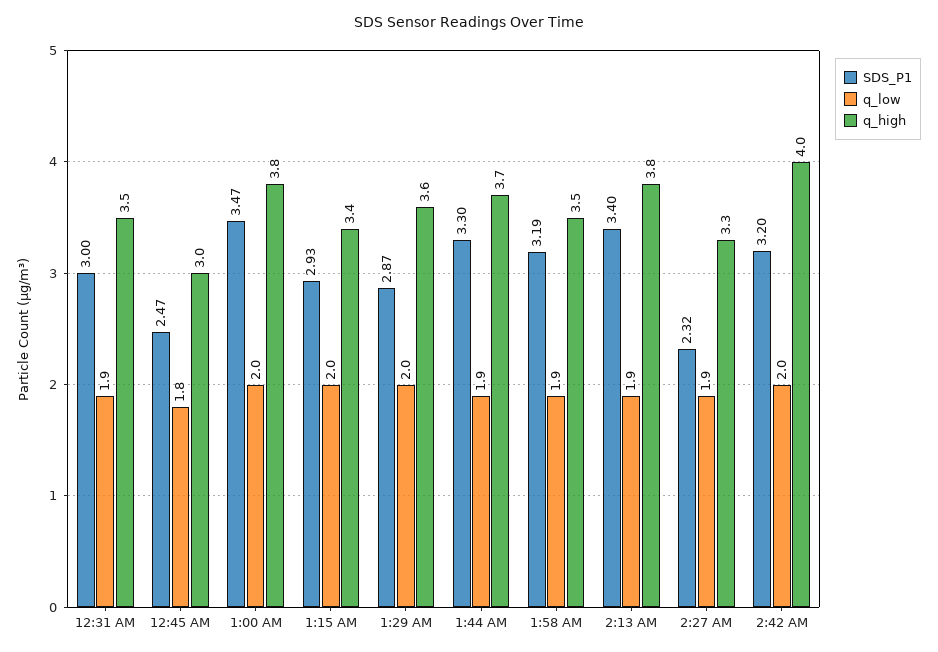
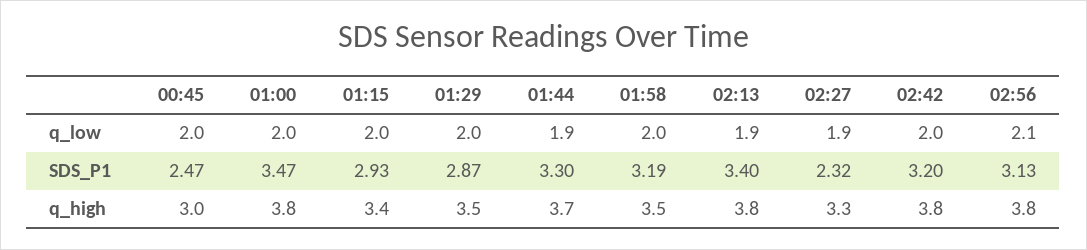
SDS_P1, 12:31 AM: 3 -> none
q_low, 12:31 AM: 1.9 -> none
q_high, 12:31 AM: 3.5 -> none
q_low, 12:45 AM: 1.8 -> 2
q_high, 1:29 AM: 3.6 -> 3.5
q_low, 1:58 AM: 1.9 -> 2
q_high, 2:42 AM: 4 -> 3.8
q_low, 02:56: none -> 2.1
SDS_P1, 02:56: none -> 3.13
q_high, 02:56: none -> 3.8

